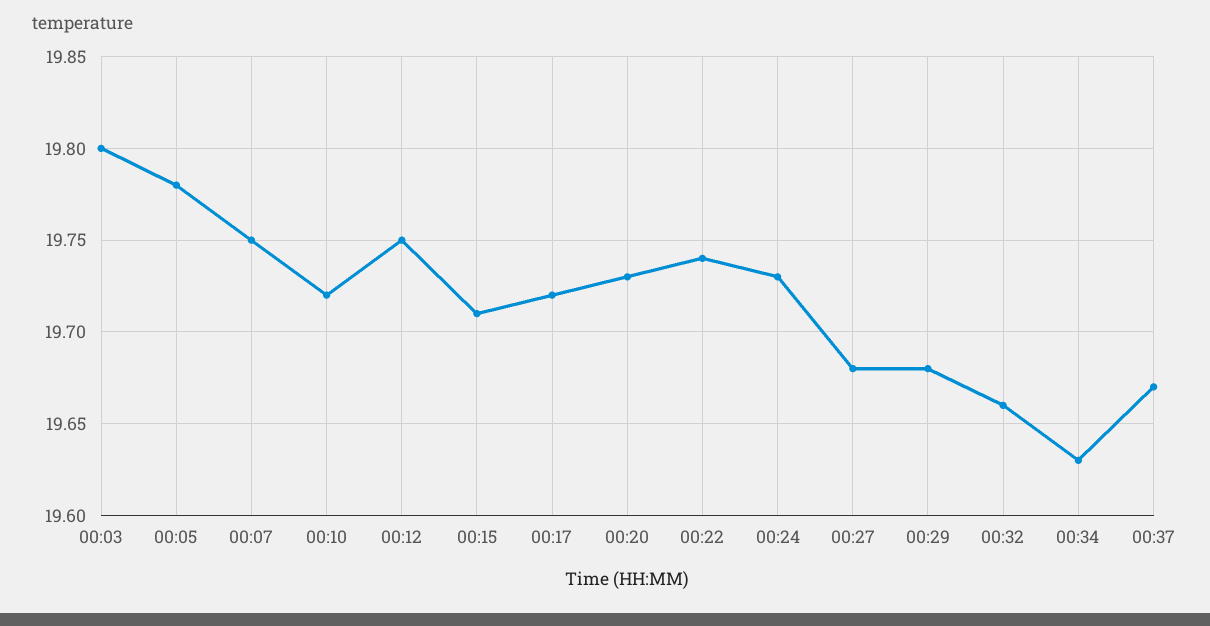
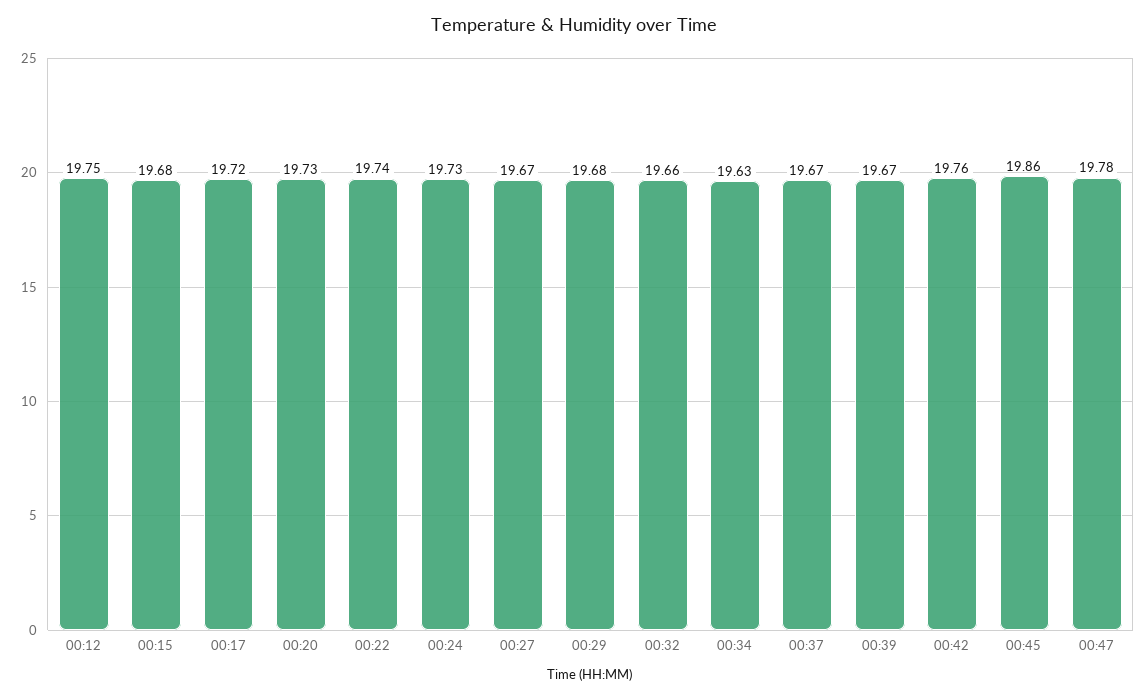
00:03: 19.8 -> none
00:05: 19.78 -> none
00:07: 19.75 -> none
00:10: 19.72 -> none
00:15: 19.71 -> 19.68
00:27: 19.68 -> 19.67
00:39: none -> 19.67
00:42: none -> 19.76
00:45: none -> 19.86
00:47: none -> 19.78

